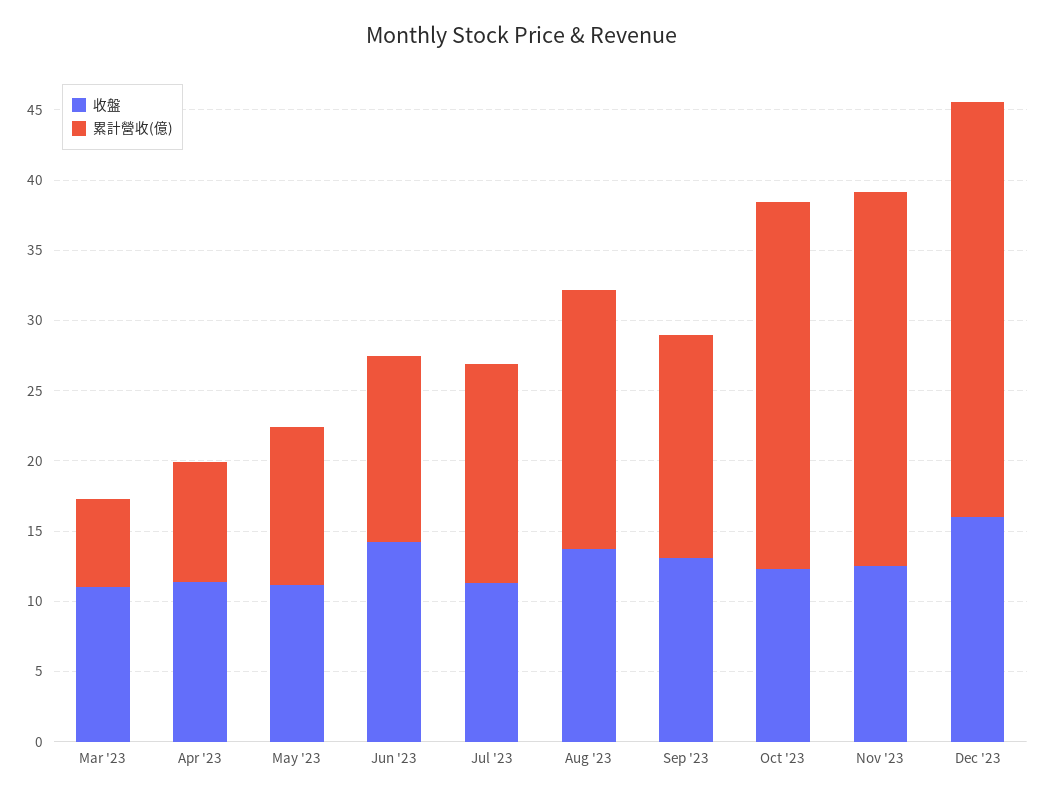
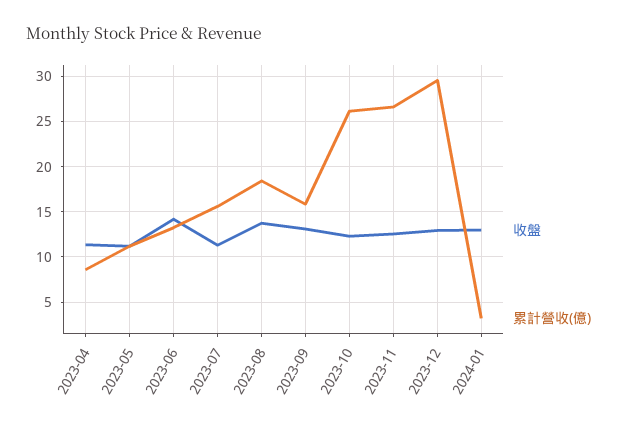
收盤, Mar '23: 11 -> none
累計營收(億), Mar '23: 6 -> none
收盤, Dec '23: 16 -> 13
收盤, 2024-01: none -> 13
累計營收(億), 2024-01: none -> 3

